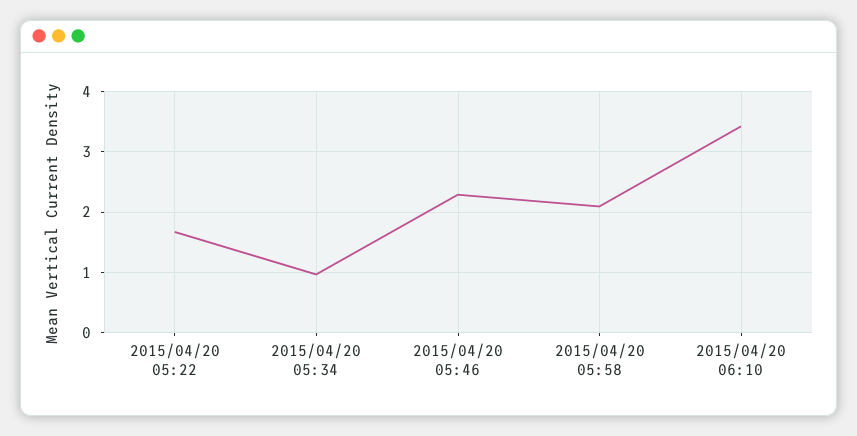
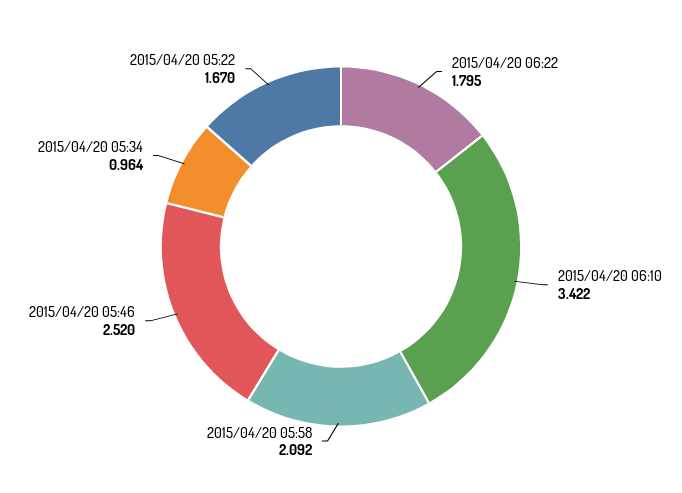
2015/04/20 05:46: 2.3 -> 2.52
2015/04/20 06:22: none -> 1.795

